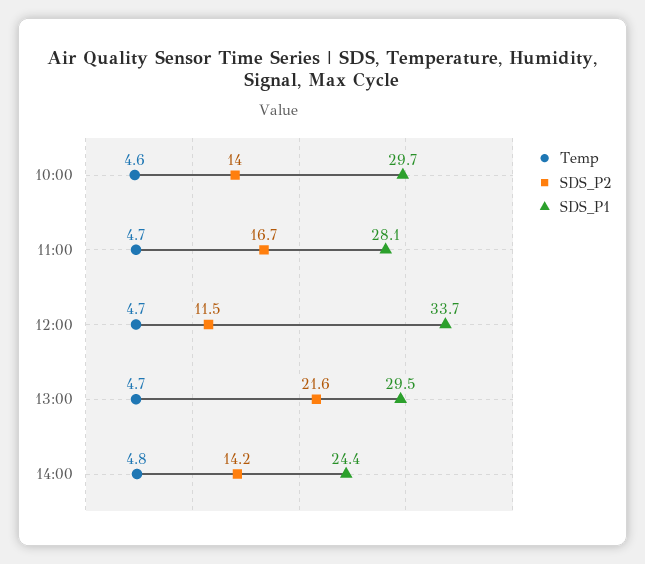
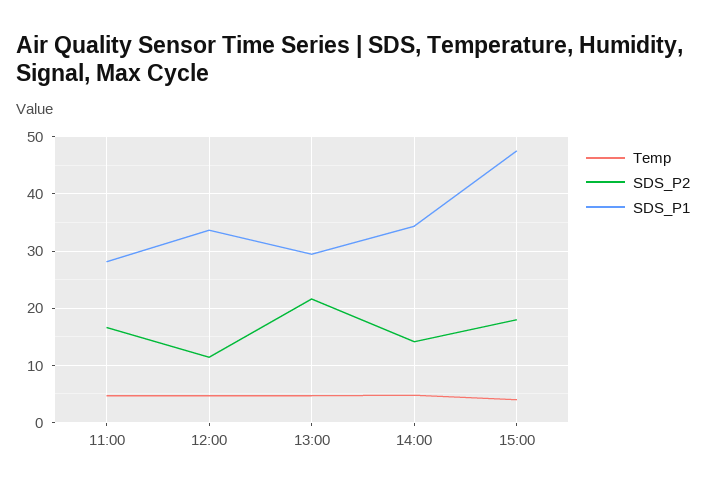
Temp, 10:00: 4.6 -> none
SDS_P2, 10:00: 14 -> none
SDS_P1, 10:00: 29.7 -> none
SDS_P1, 14:00: 24.4 -> 34
Temp, 15:00: none -> 4
SDS_P2, 15:00: none -> 18
SDS_P1, 15:00: none -> 48

